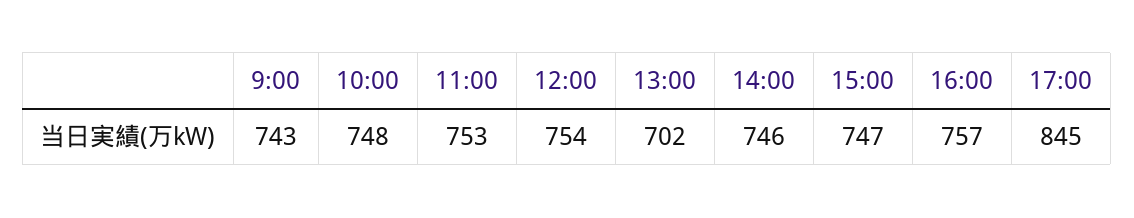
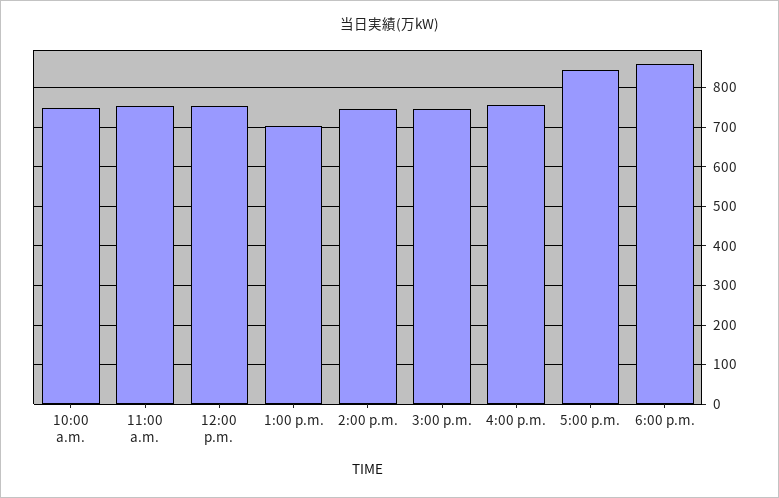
9:00: 743 -> none
6:00 p.m.: none -> 860

